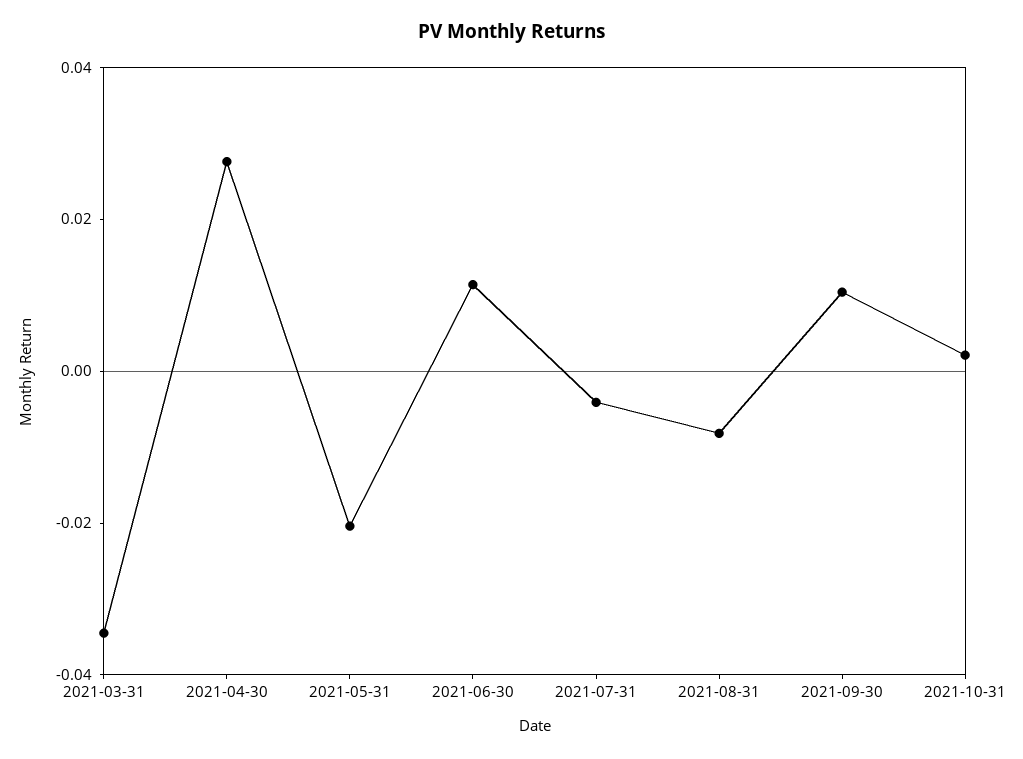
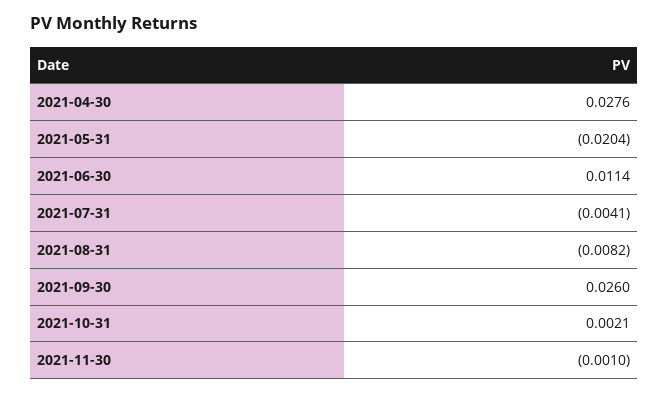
2021-03-31: -0.035 -> none
2021-09-30: 0.01 -> 0.026
2021-11-30: none -> -0.001

